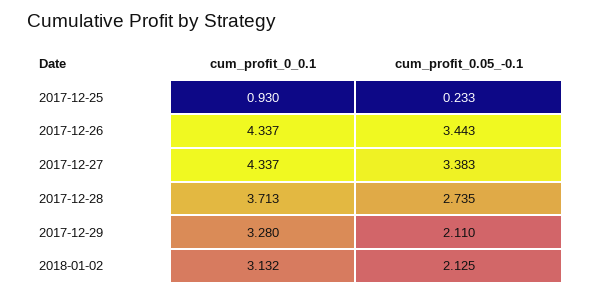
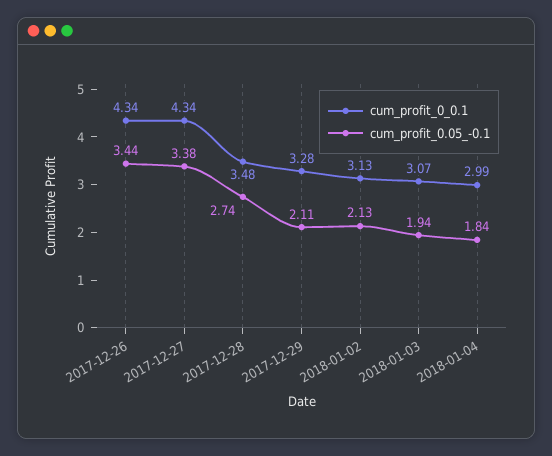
cum_profit_0_0.1, 2017-12-25: 0.93 -> none
cum_profit_0.05_-0.1, 2017-12-25: 0.233 -> none
cum_profit_0_0.1, 2017-12-28: 3.713 -> 3.48
cum_profit_0_0.1, 2018-01-03: none -> 3.07
cum_profit_0.05_-0.1, 2018-01-03: none -> 1.94
cum_profit_0_0.1, 2018-01-04: none -> 2.99
cum_profit_0.05_-0.1, 2018-01-04: none -> 1.84

